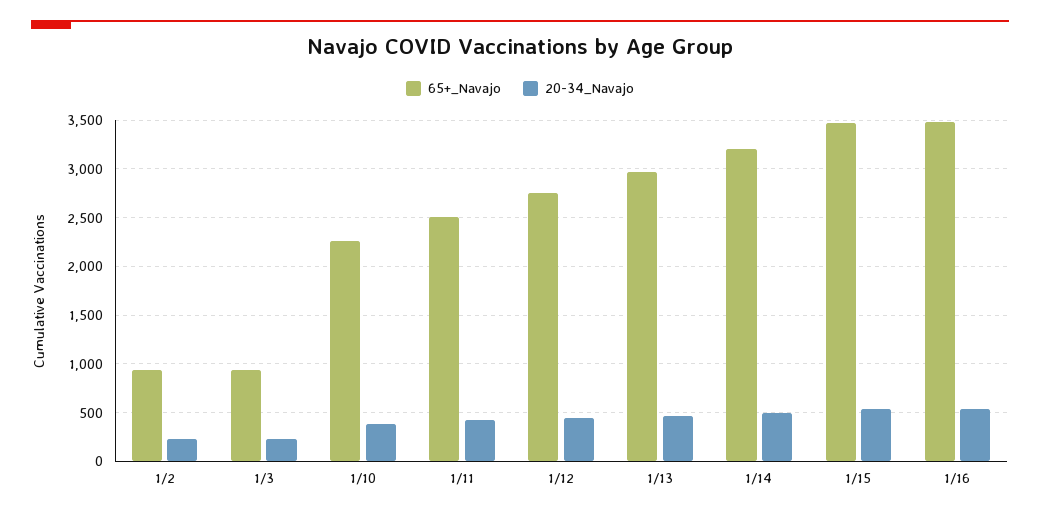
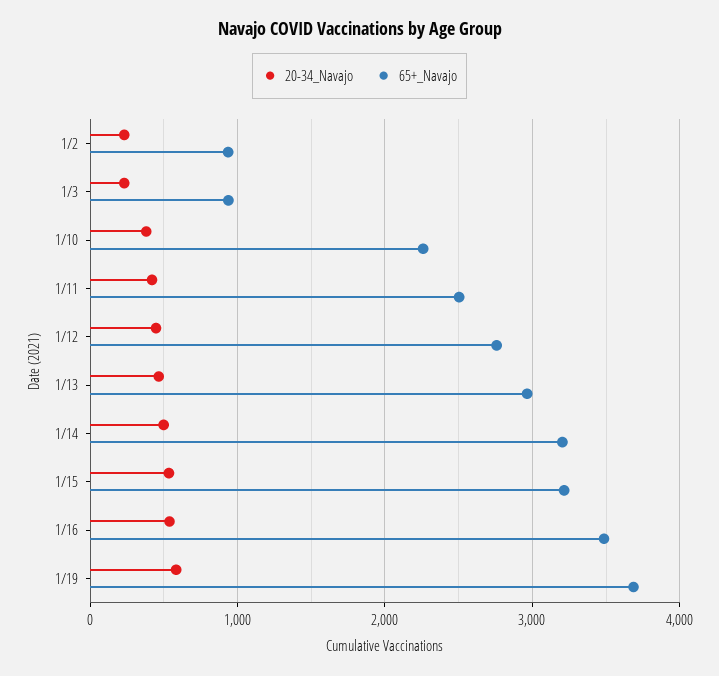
65+_Navajo, 1/15: 3500 -> 3200
20-34_Navajo, 1/19: none -> 600
65+_Navajo, 1/19: none -> 3700

